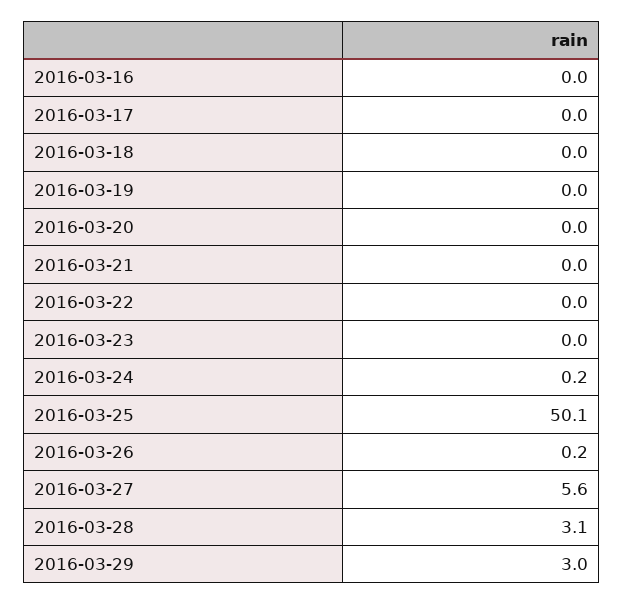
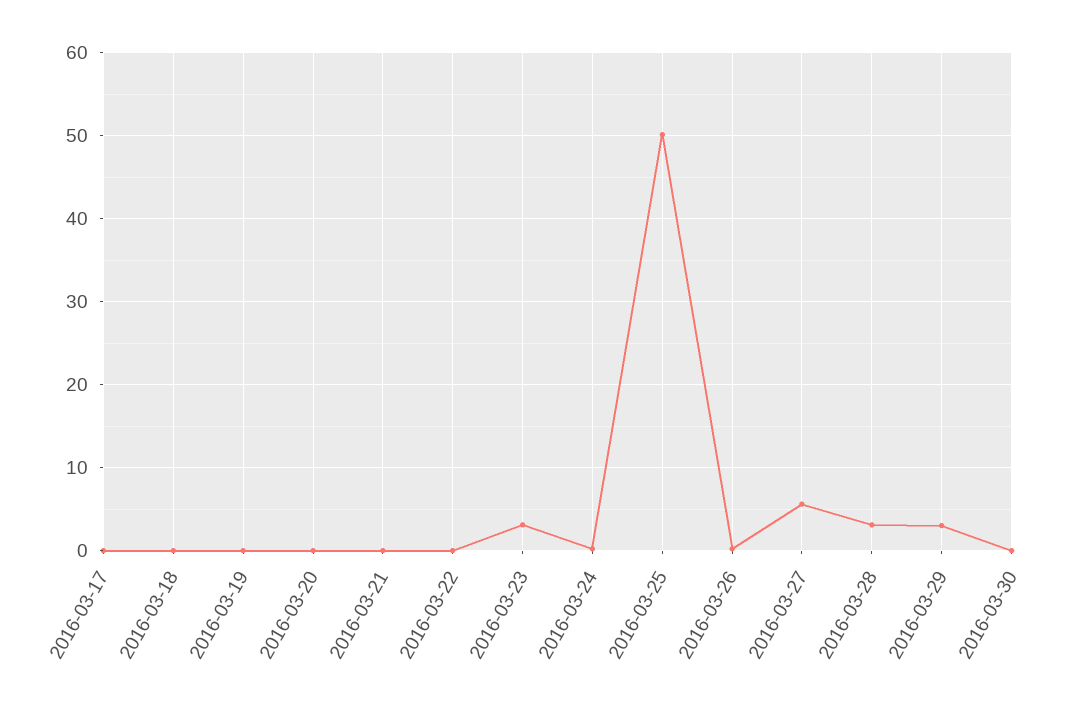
2016-03-16: 0 -> none
2016-03-23: 0 -> 3
2016-03-30: none -> 0

